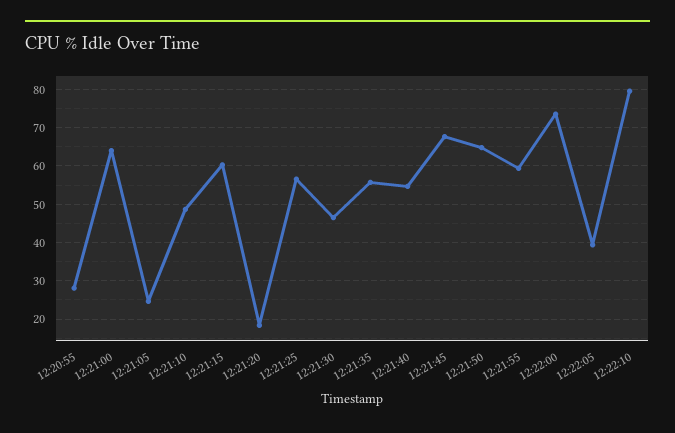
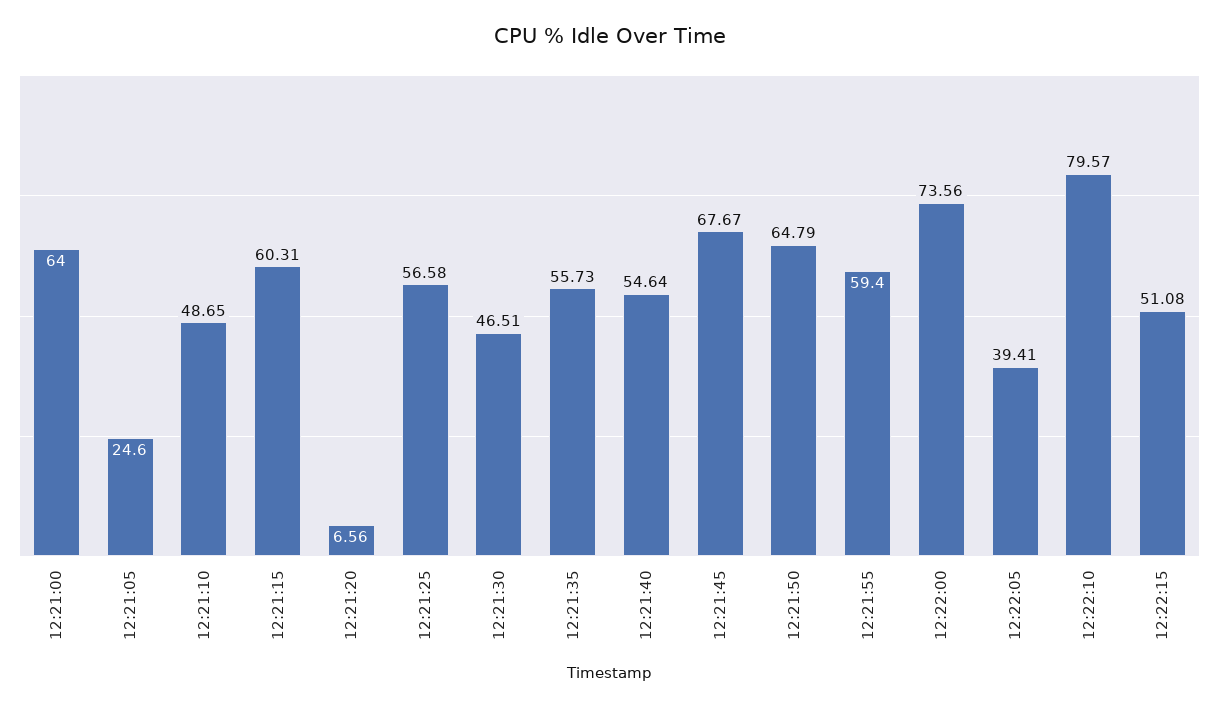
12:20:55: 28 -> none
12:21:20: 18 -> 6.56
12:22:15: none -> 51.08

